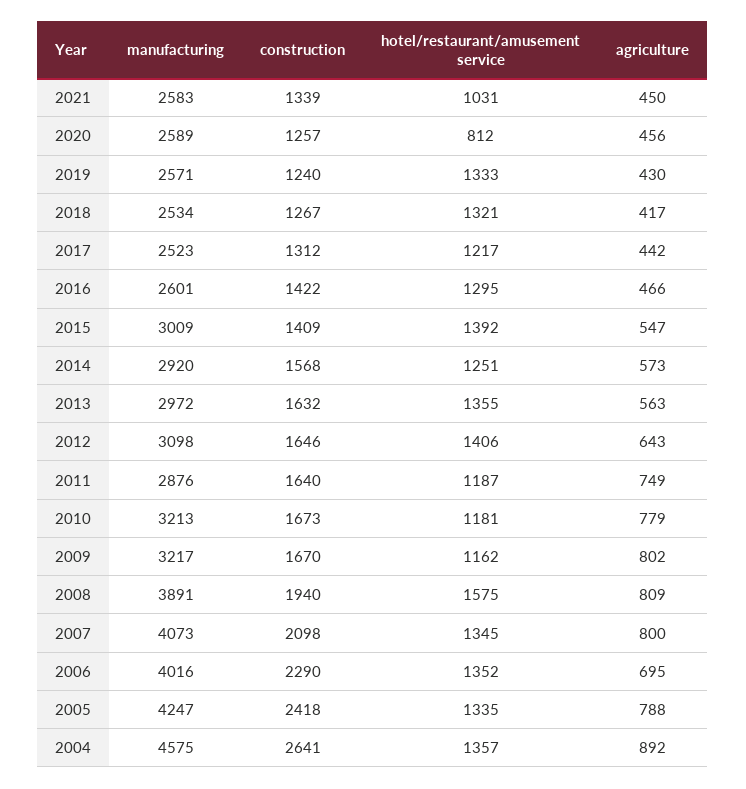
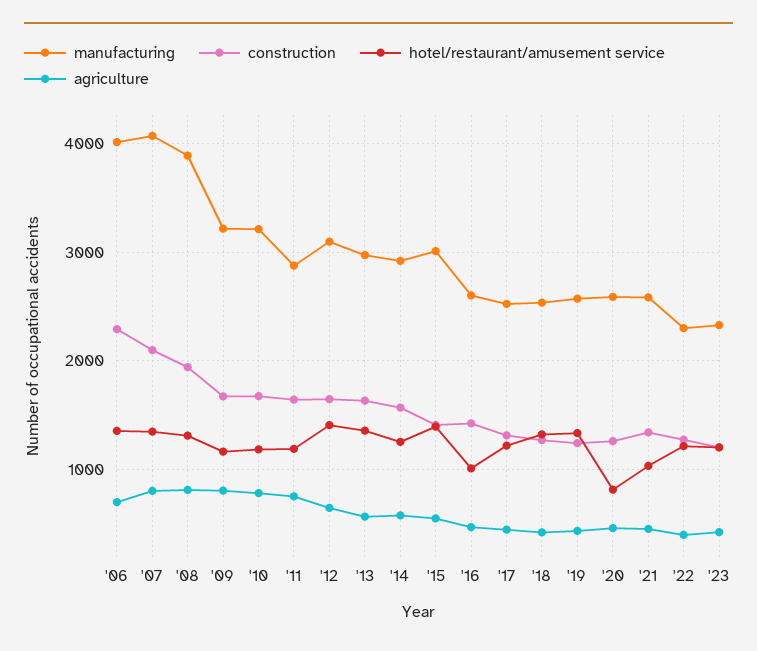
hotel/restaurant/amusement service, 2016: 1295 -> 1000
hotel/restaurant/amusement service, 2008: 1575 -> 1300
manufacturing, 2005: 4247 -> none
construction, 2005: 2418 -> none
hotel/restaurant/amusement service, 2005: 1335 -> none
agriculture, 2005: 788 -> none
manufacturing, 2004: 4575 -> none
construction, 2004: 2641 -> none
hotel/restaurant/amusement service, 2004: 1357 -> none
agriculture, 2004: 892 -> none
manufacturing, '22: none -> 2300
construction, '22: none -> 1300
hotel/restaurant/amusement service, '22: none -> 1200
agriculture, '22: none -> 400
manufacturing, '23: none -> 2300
construction, '23: none -> 1200
hotel/restaurant/amusement service, '23: none -> 1200
agriculture, '23: none -> 400

